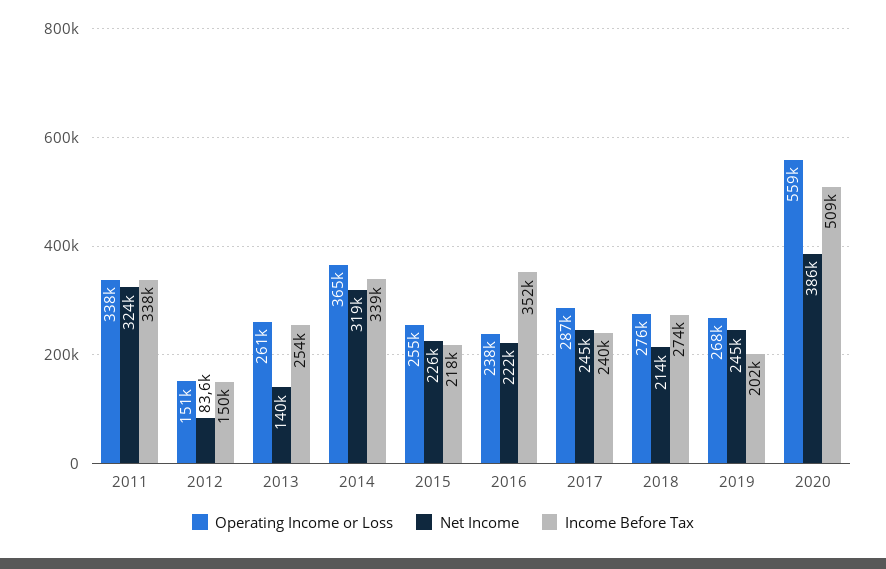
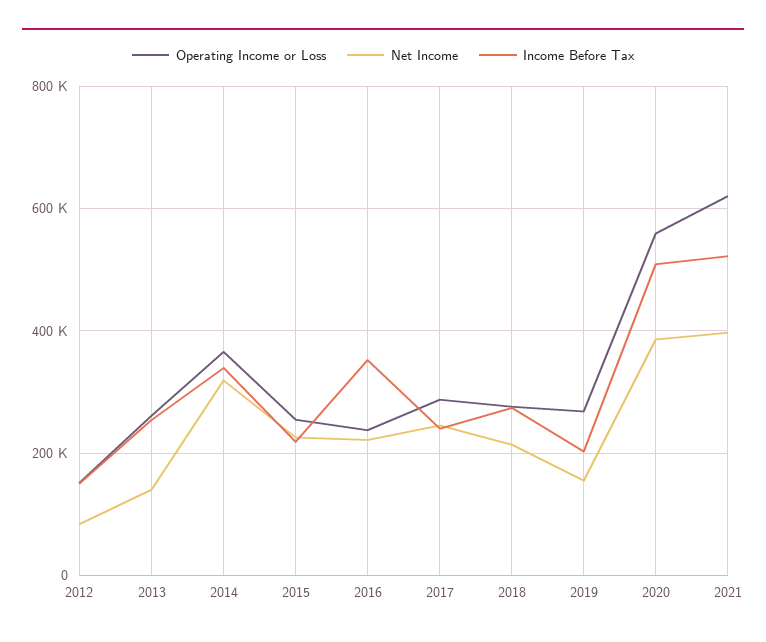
Operating Income or Loss, 2011: 338000 -> none
Net Income, 2011: 324000 -> none
Income Before Tax, 2011: 338000 -> none
Net Income, 2019: 245000 -> 160000
Operating Income or Loss, 2021: none -> 620000
Net Income, 2021: none -> 400000
Income Before Tax, 2021: none -> 520000

